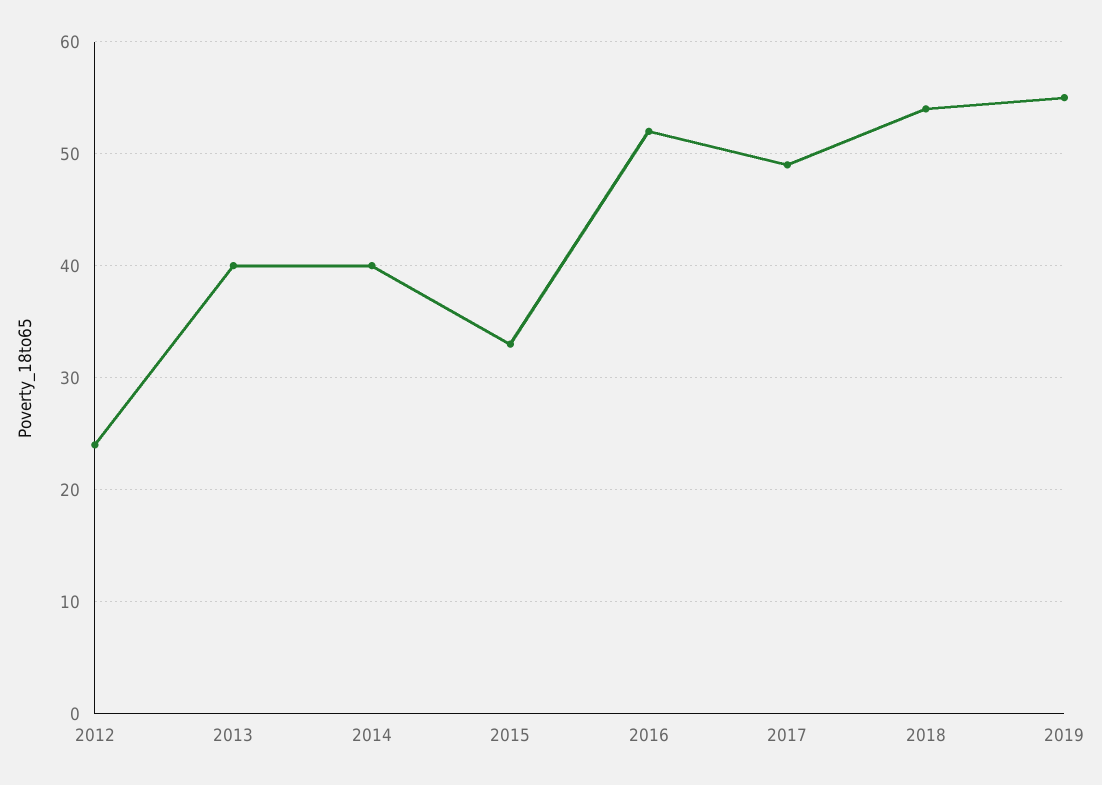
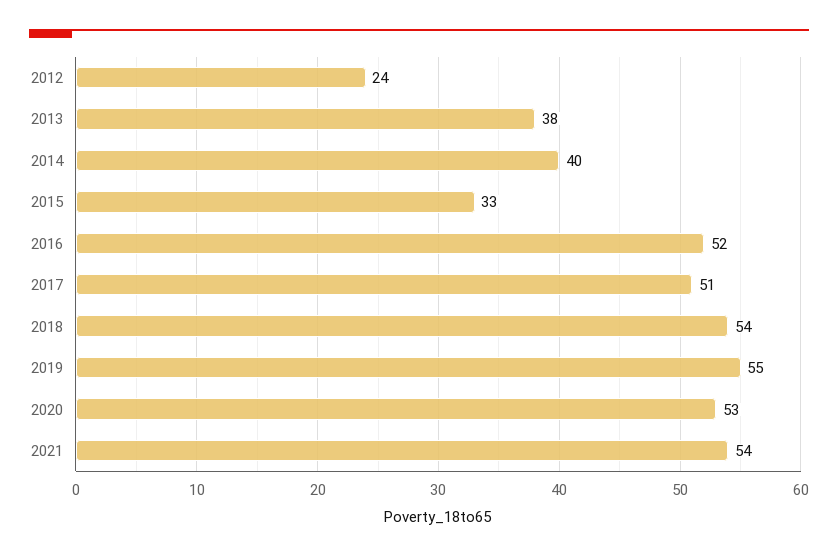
2013: 40 -> 38
2017: 49 -> 51
2020: none -> 53
2021: none -> 54

